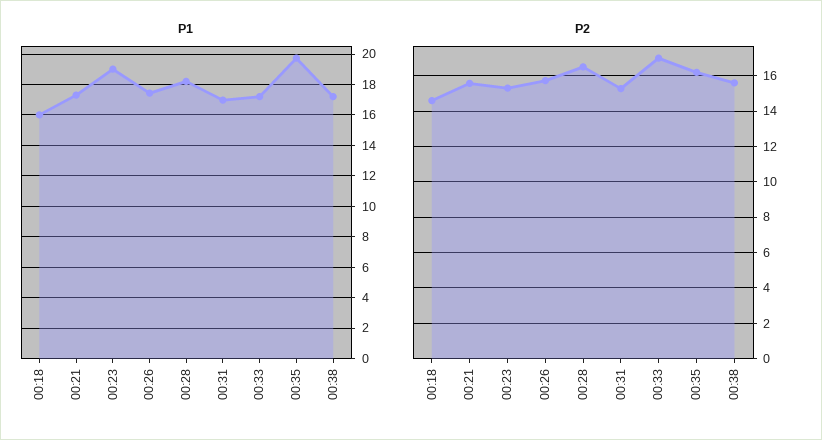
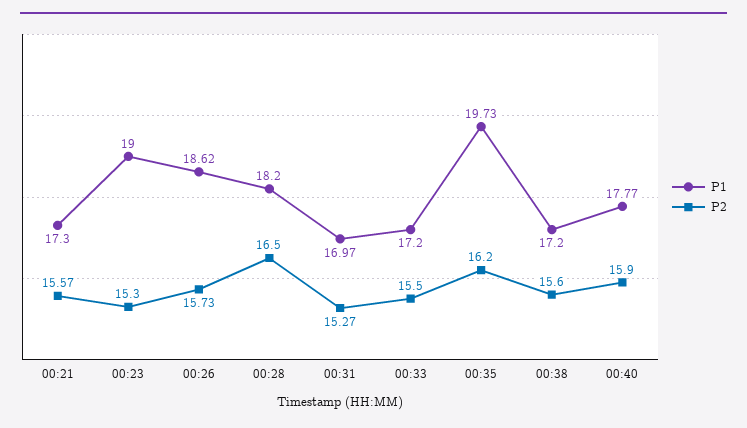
P1, 00:18: 16 -> none
P1, 00:26: 17.5 -> 18.62
P2, 00:18: 14.5 -> none
P2, 00:33: 17 -> 15.5
P1, 00:40: none -> 17.77
P2, 00:40: none -> 15.9

